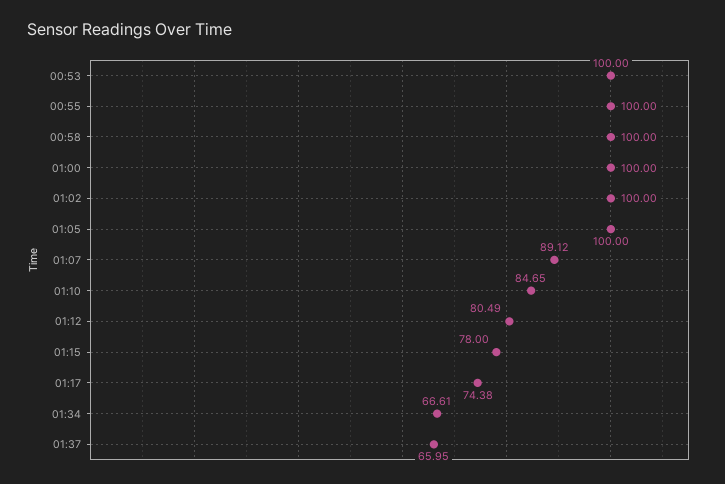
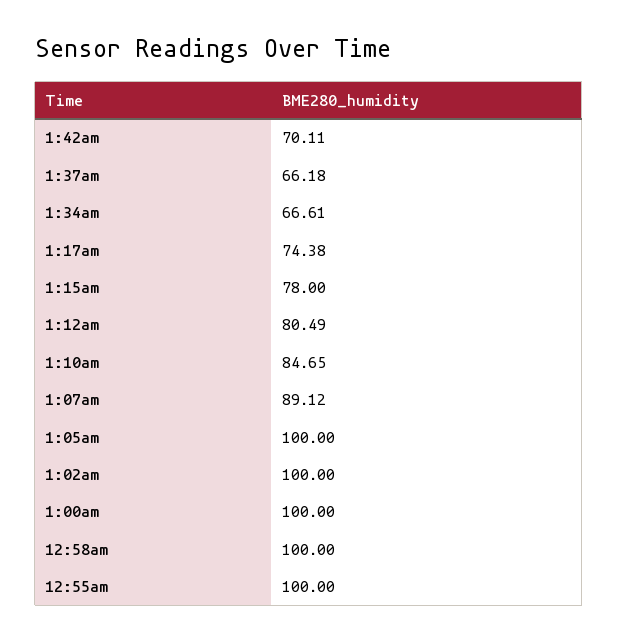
00:53: 100 -> none
01:37: 65.95 -> 66.18
1:42am: none -> 70.11

